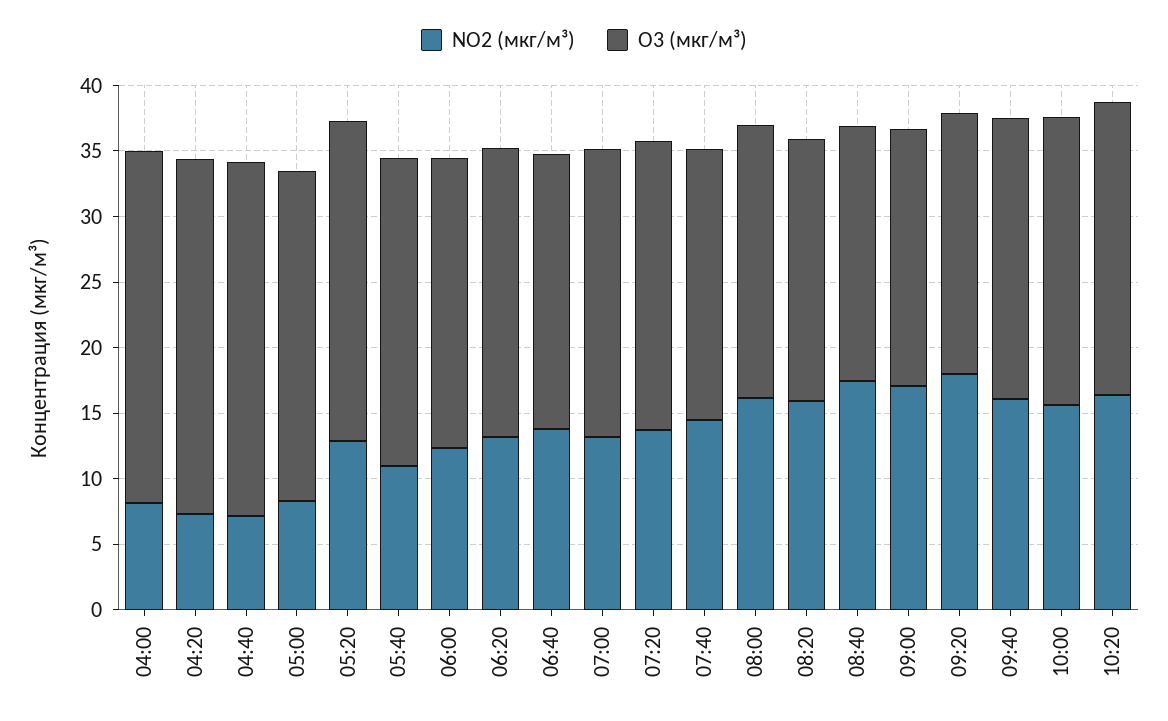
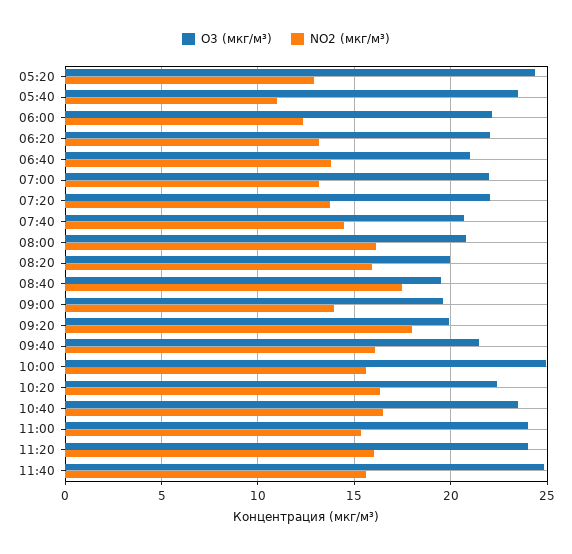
NO2 (мкг/м³), 04:00: 8 -> none
O3 (мкг/м³), 04:00: 27 -> none
NO2 (мкг/м³), 04:20: 7 -> none
O3 (мкг/м³), 04:20: 27 -> none
NO2 (мкг/м³), 04:40: 7 -> none
O3 (мкг/м³), 04:40: 27 -> none
NO2 (мкг/м³), 05:00: 8 -> none
O3 (мкг/м³), 05:00: 25 -> none
NO2 (мкг/м³), 09:00: 17 -> 14
O3 (мкг/м³), 10:00: 22 -> 25
O3 (мкг/м³), 10:40: none -> 23.5
NO2 (мкг/м³), 10:40: none -> 16.5
O3 (мкг/м³), 11:00: none -> 24
NO2 (мкг/м³), 11:00: none -> 15.5
O3 (мкг/м³), 11:20: none -> 24
NO2 (мкг/м³), 11:20: none -> 16
O3 (мкг/м³), 11:40: none -> 25
NO2 (мкг/м³), 11:40: none -> 15.5

